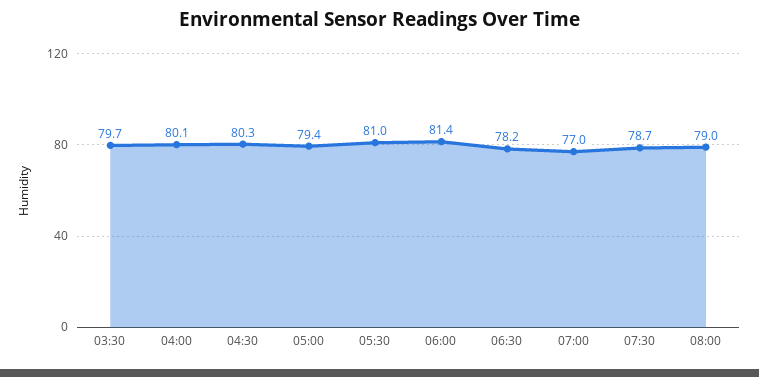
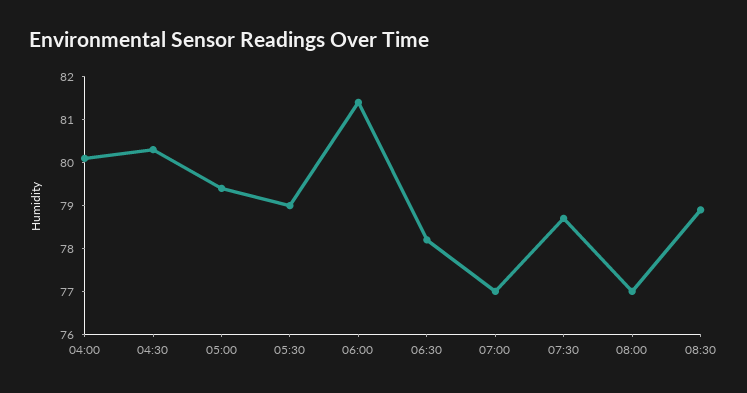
03:30: 79.7 -> none
05:30: 81 -> 79
08:00: 79 -> 77
08:30: none -> 79

